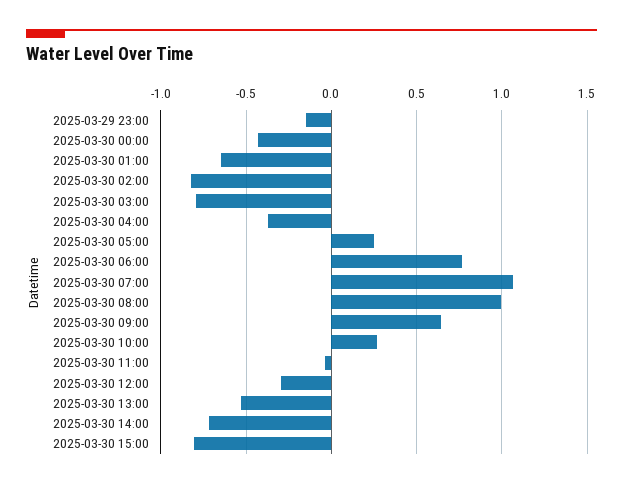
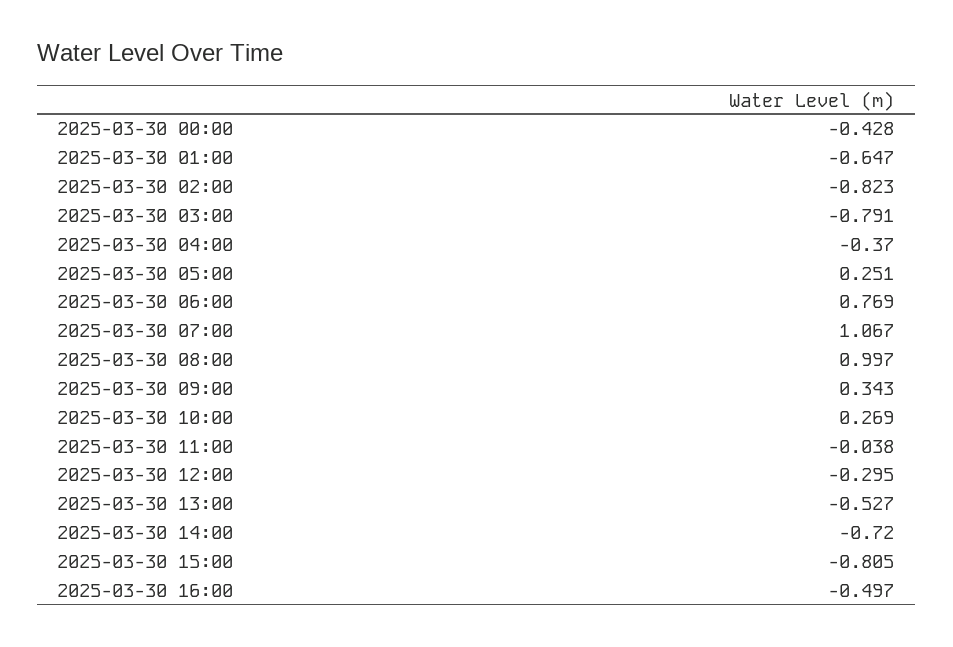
2025-03-29 23:00: -0.15 -> none
2025-03-30 09:00: 0.65 -> 0.343
2025-03-30 16:00: none -> -0.497

